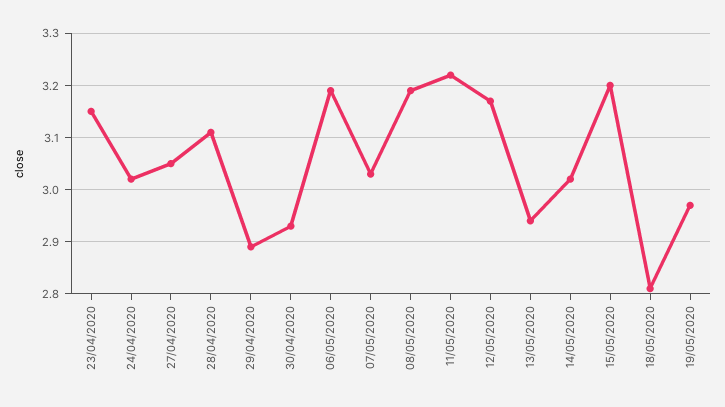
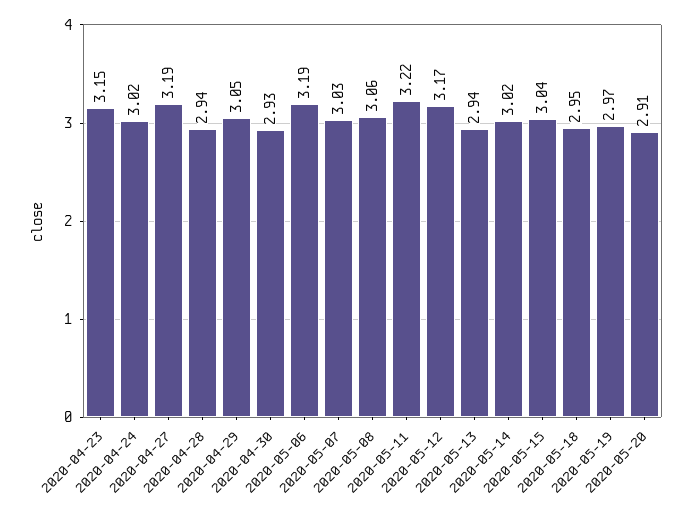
27/04/2020: 3.05 -> 3.19
28/04/2020: 3.1 -> 2.94
29/04/2020: 2.9 -> 3.05
08/05/2020: 3.2 -> 3.06
15/05/2020: 3.2 -> 3.04
18/05/2020: 2.8 -> 2.95
2020-05-20: none -> 2.91

